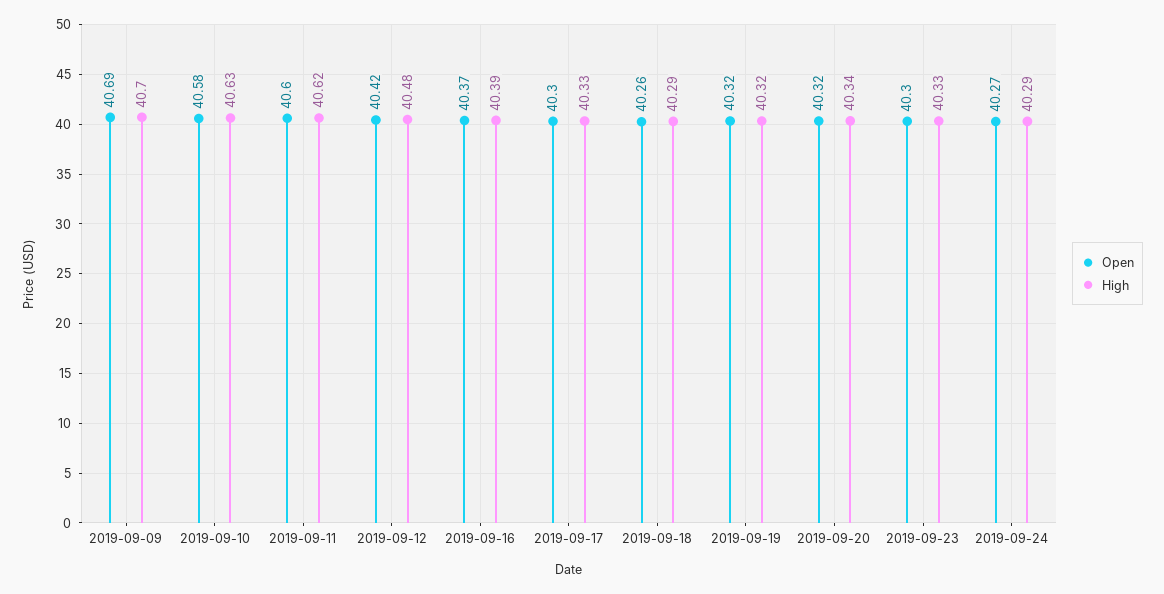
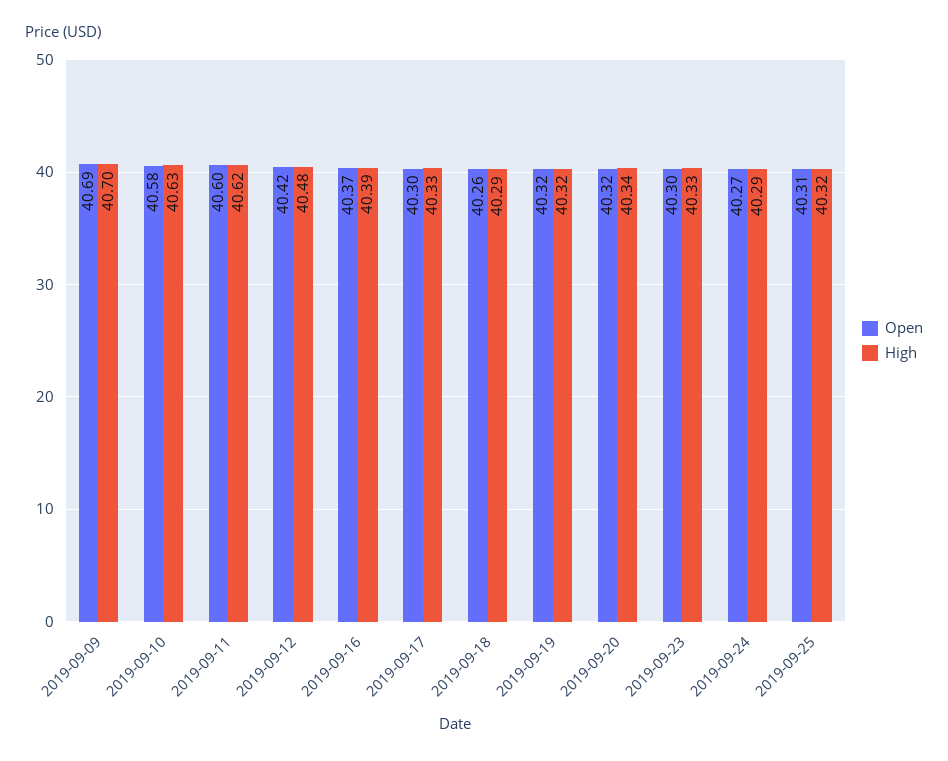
Open, 2019-09-25: none -> 40.31
High, 2019-09-25: none -> 40.32

